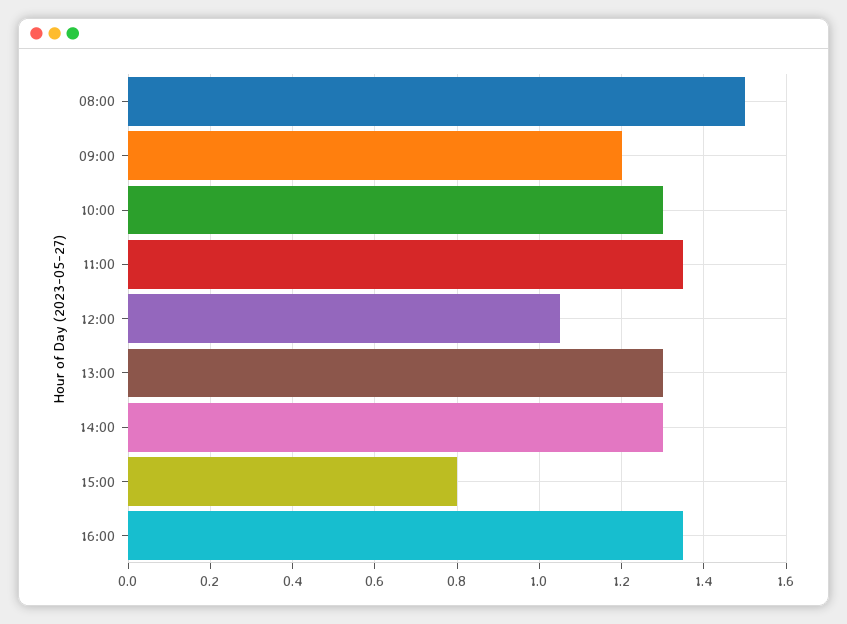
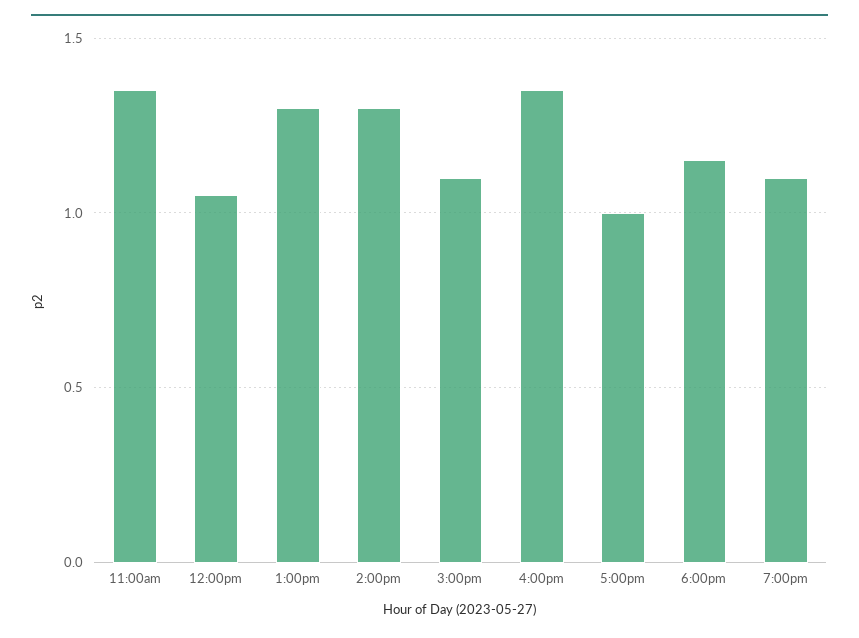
08:00: 1.5 -> none
09:00: 1.2 -> none
10:00: 1.3 -> none
15:00: 0.8 -> 1.1
5:00pm: none -> 1
6:00pm: none -> 1.15
7:00pm: none -> 1.1

